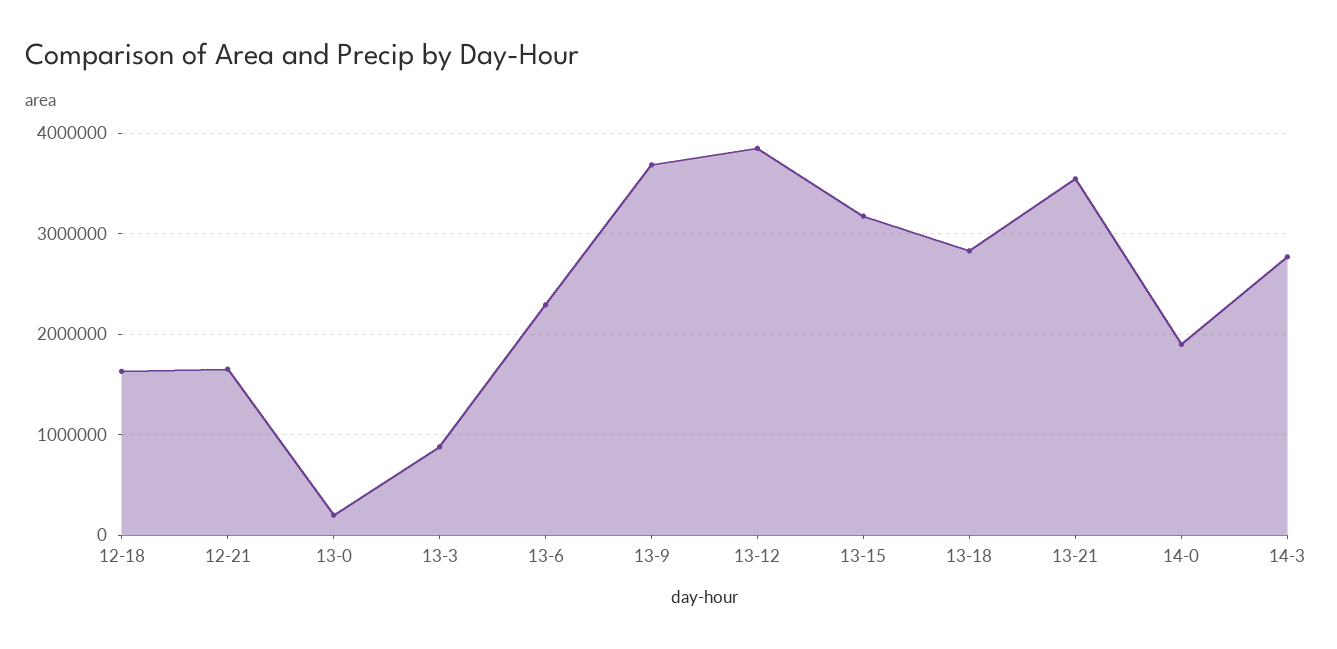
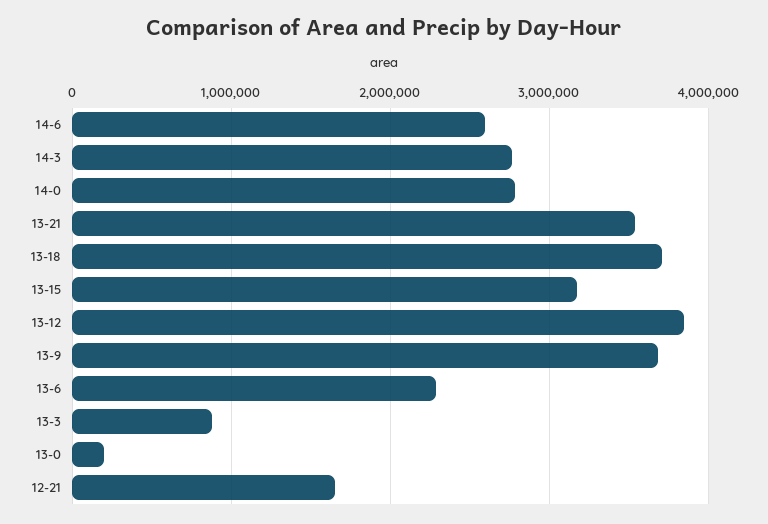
12-18: 1600000 -> none
13-18: 2800000 -> 3700000
14-0: 1900000 -> 2800000
14-6: none -> 2600000

